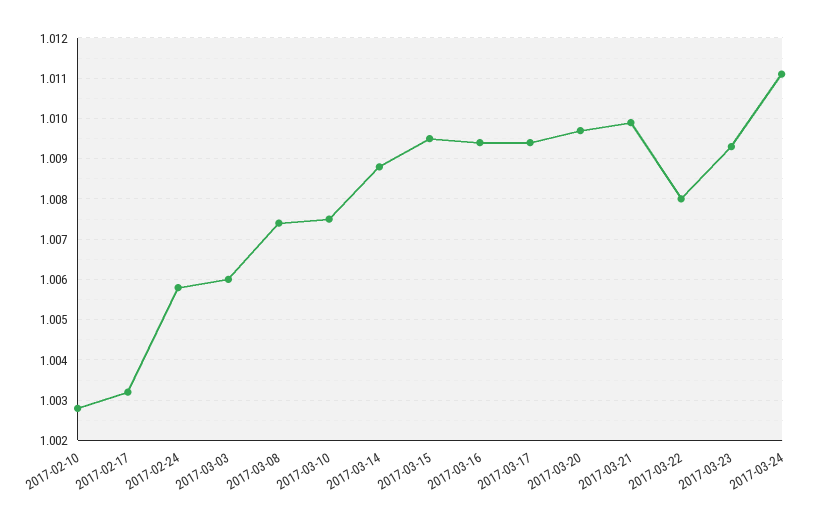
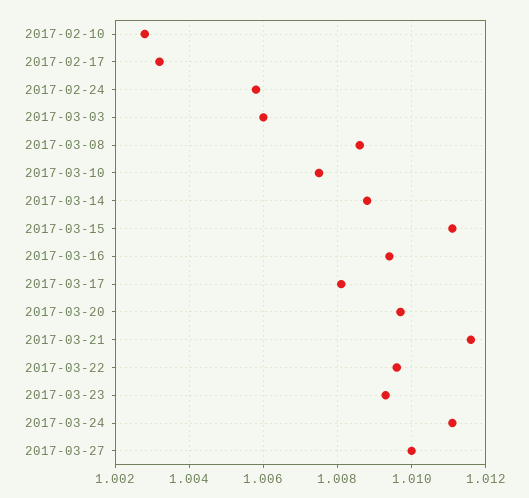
2017-03-08: 1.0075 -> 1.0085
2017-03-15: 1.0095 -> 1.011
2017-03-17: 1.0095 -> 1.008
2017-03-21: 1.01 -> 1.0115
2017-03-22: 1.008 -> 1.0095
2017-03-27: none -> 1.01

